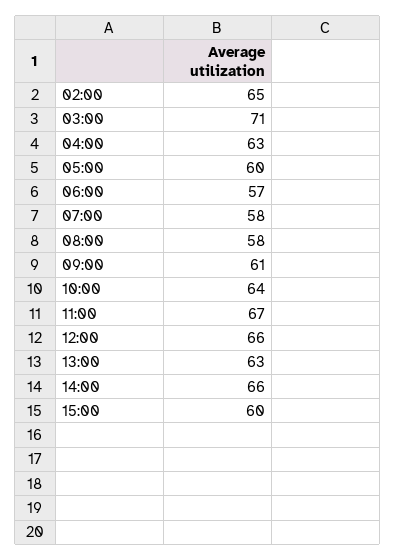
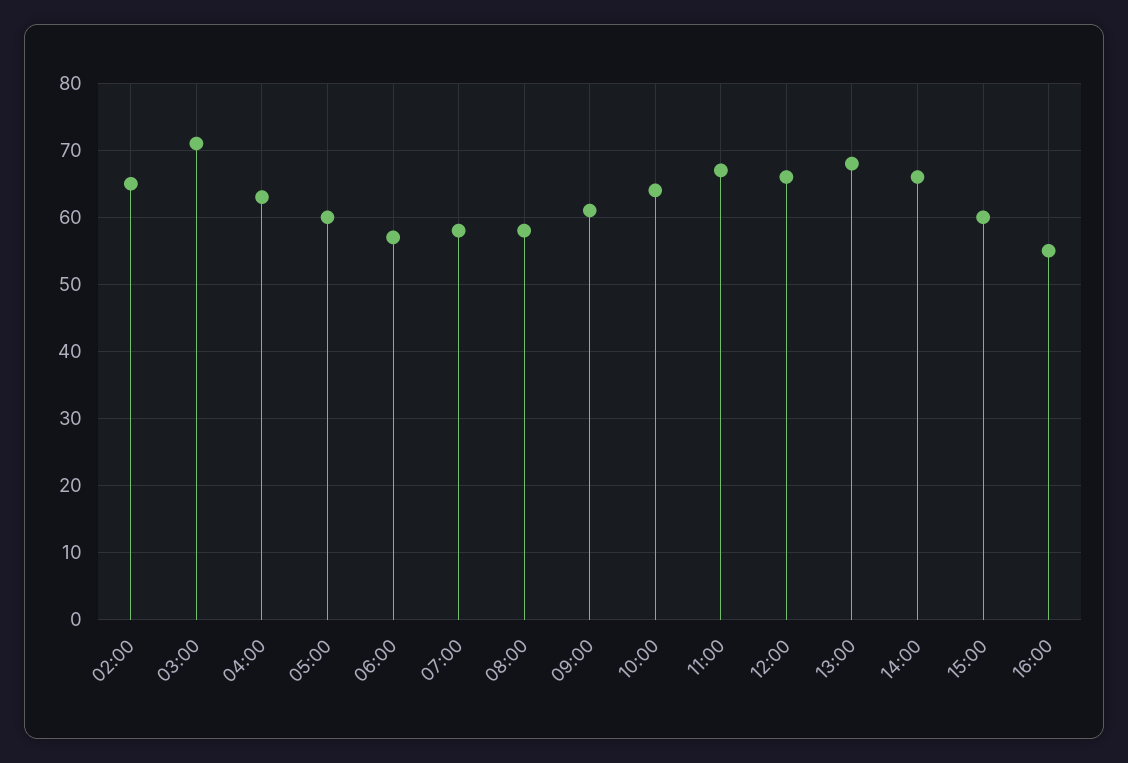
13:00: 63 -> 68
16:00: none -> 55

